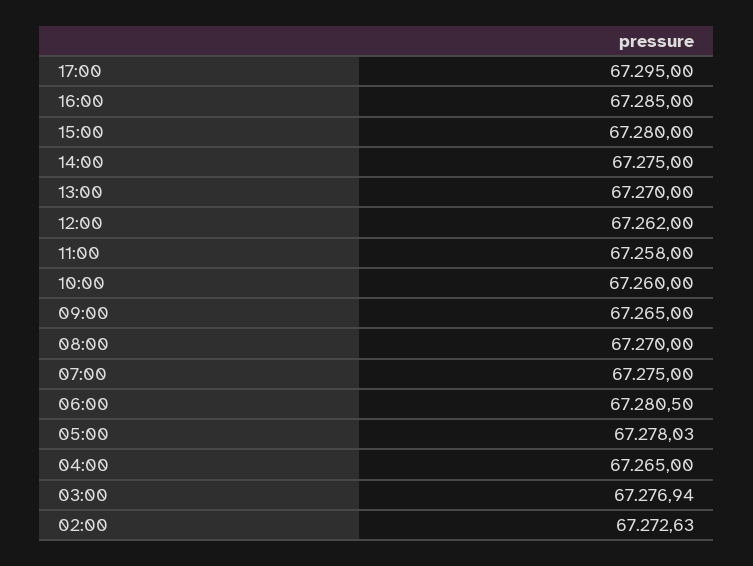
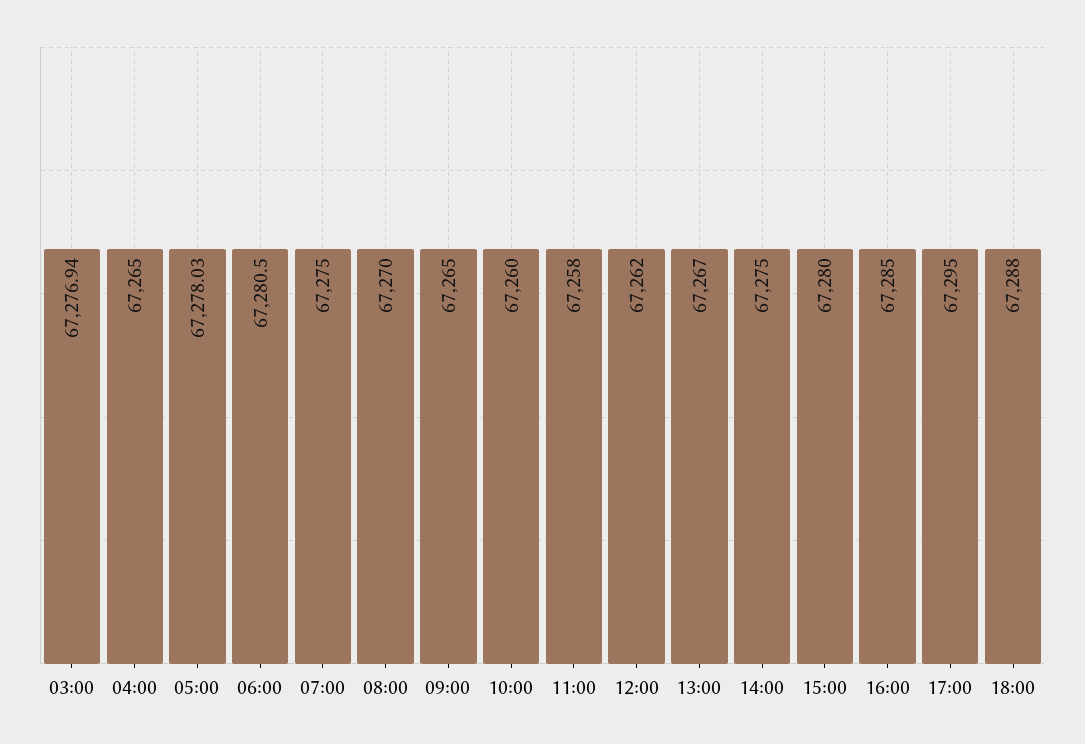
13:00: 67270 -> 67267
02:00: 67272.63 -> none
18:00: none -> 67288

